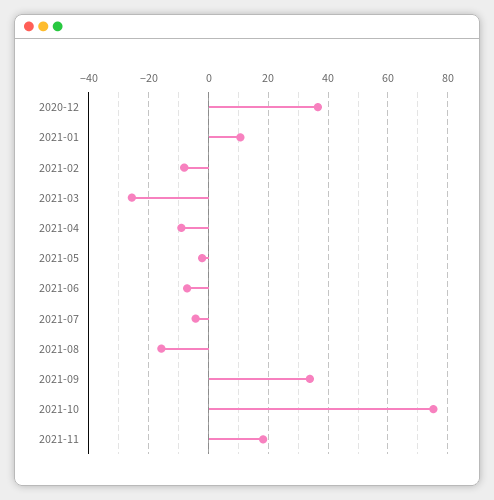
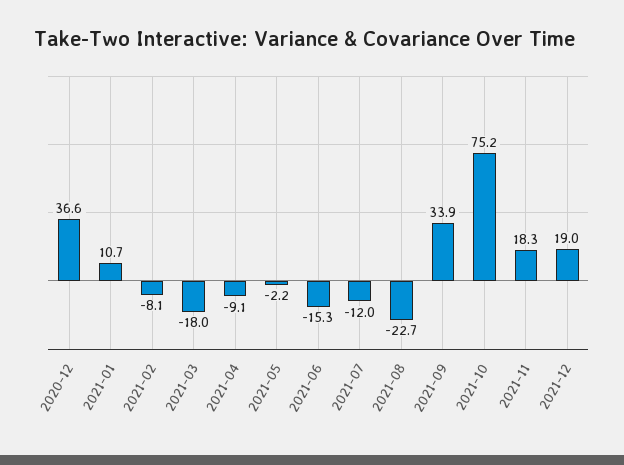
2021-03: -25 -> -18
2021-06: -7.5 -> -15.3
2021-07: -5 -> -12
2021-08: -15 -> -22.7
2021-12: none -> 19

